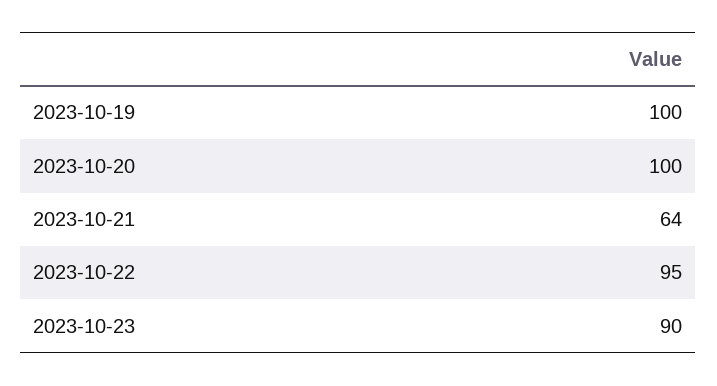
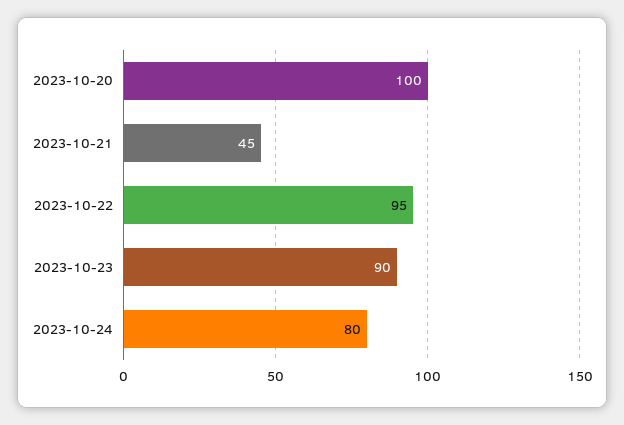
2023-10-19: 100 -> none
2023-10-21: 64 -> 45
2023-10-24: none -> 80

